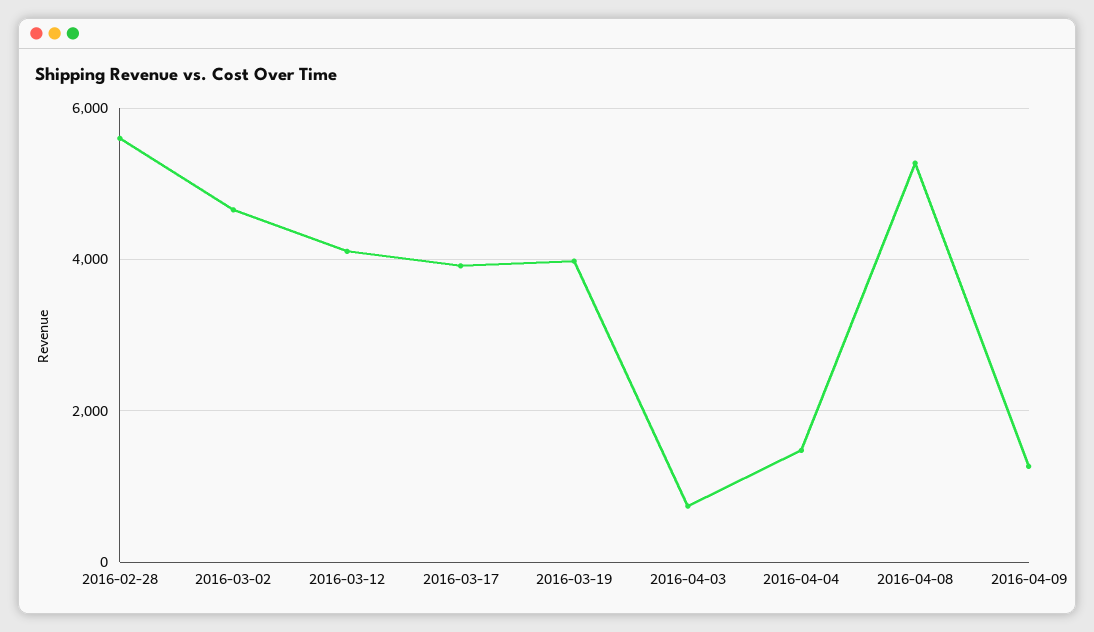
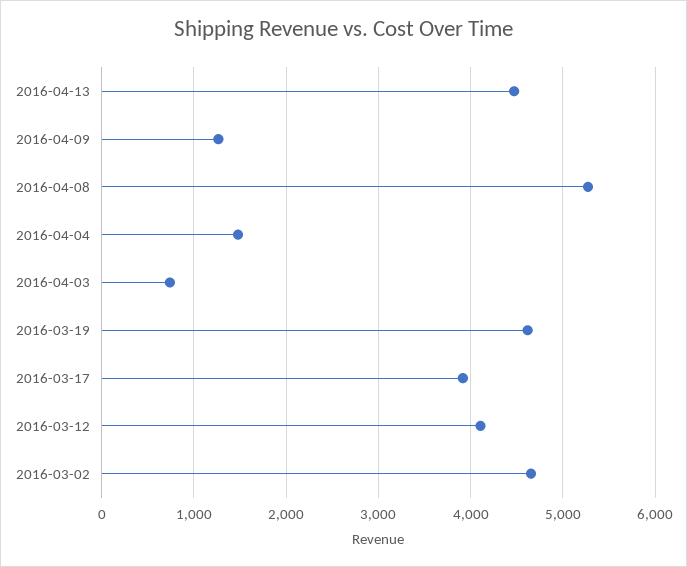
2016-02-28: 5600 -> none
2016-03-19: 4000 -> 4600
2016-04-13: none -> 4500

